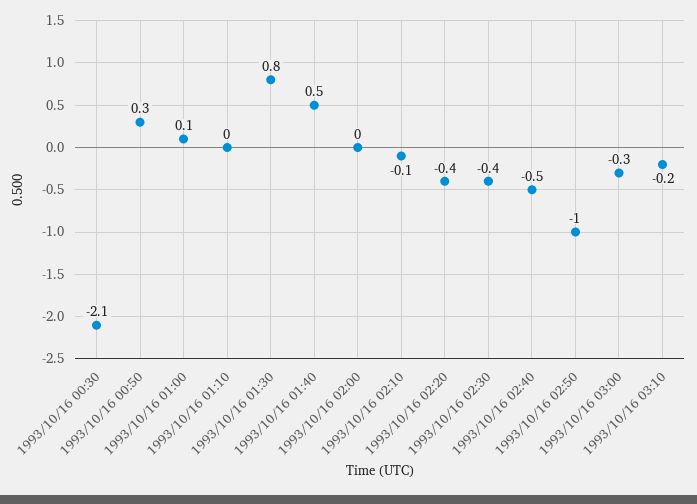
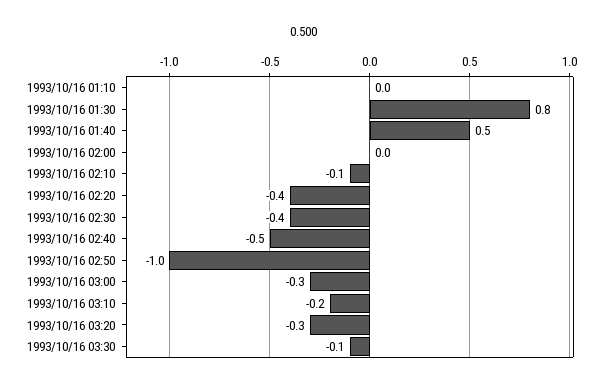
1993/10/16 00:30: -2.1 -> none
1993/10/16 00:50: 0.3 -> none
1993/10/16 01:00: 0.1 -> none
1993/10/16 03:20: none -> -0.3
1993/10/16 03:30: none -> -0.1

